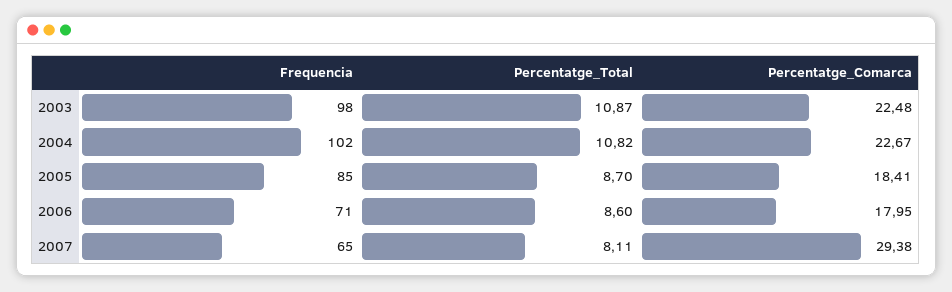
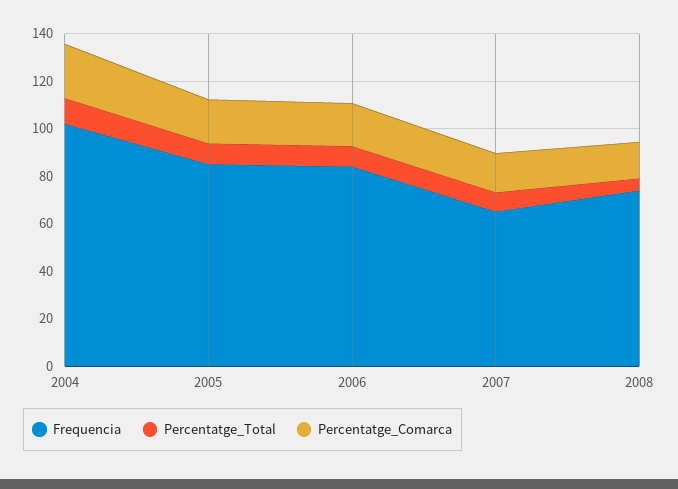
Frequencia, 2003: 98 -> none
Percentatge_Total, 2003: 10.87 -> none
Percentatge_Comarca, 2003: 22.48 -> none
Frequencia, 2006: 71 -> 85
Percentatge_Comarca, 2007: 29.38 -> 15
Frequencia, 2008: none -> 75
Percentatge_Total, 2008: none -> 5
Percentatge_Comarca, 2008: none -> 15

